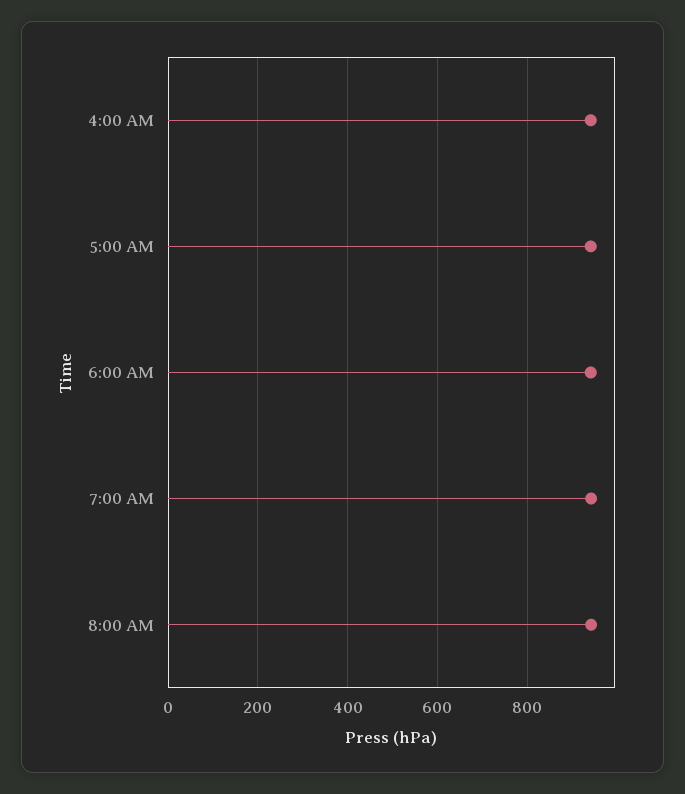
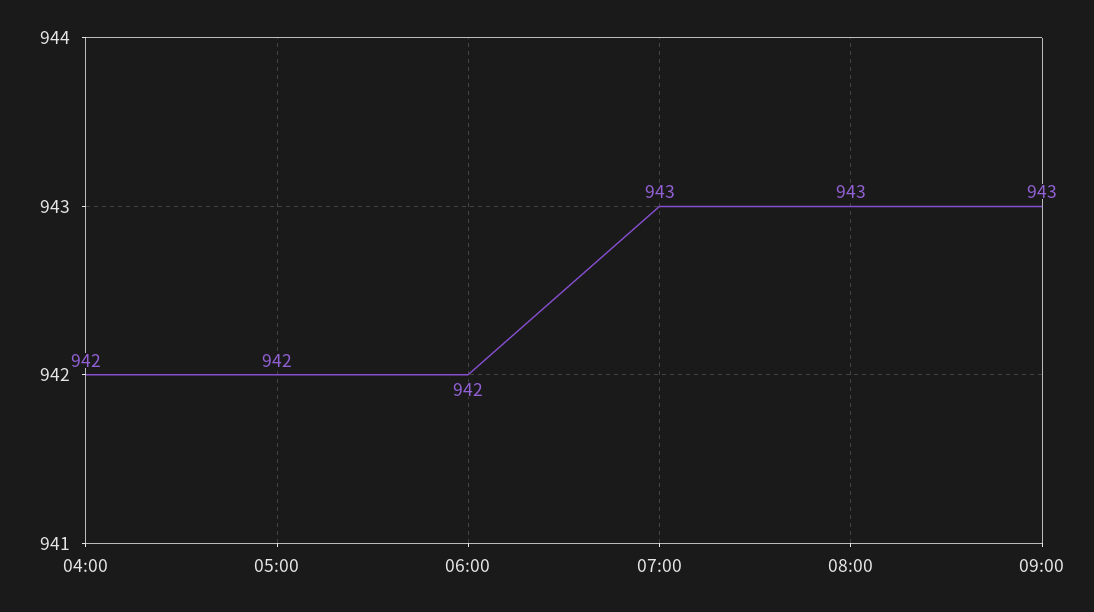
09:00: none -> 943

